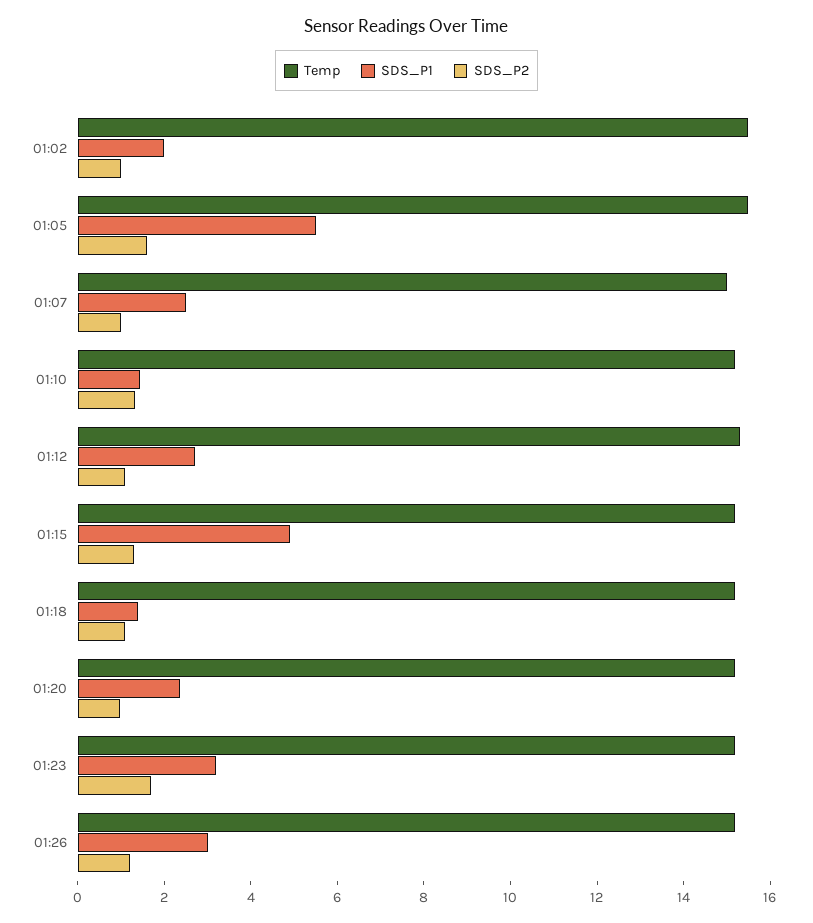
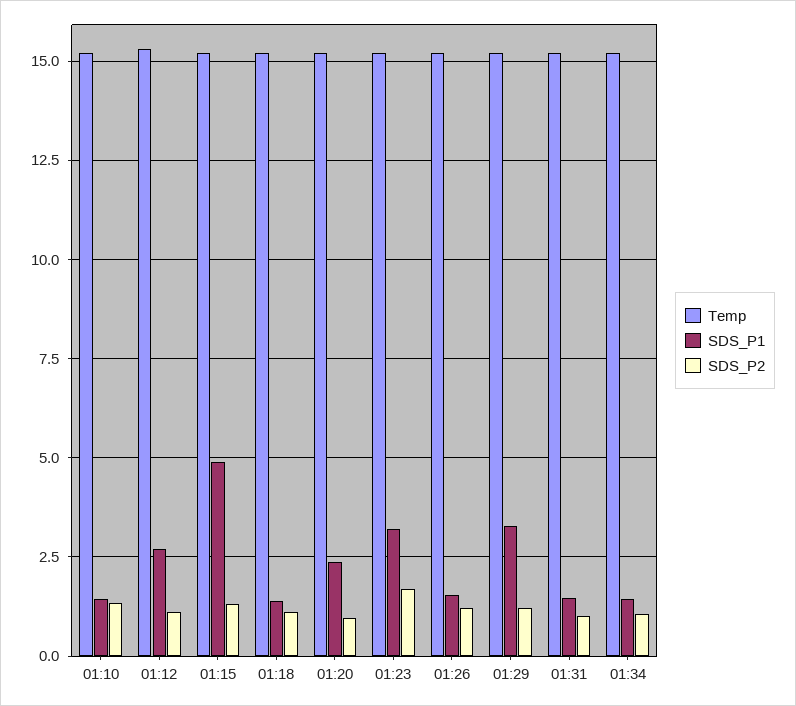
Temp, 01:02: 15.5 -> none
SDS_P1, 01:02: 2 -> none
SDS_P2, 01:02: 1 -> none
Temp, 01:05: 15.5 -> none
SDS_P1, 01:05: 5.5 -> none
SDS_P2, 01:05: 1.5 -> none
Temp, 01:07: 15 -> none
SDS_P1, 01:07: 2.5 -> none
SDS_P2, 01:07: 1 -> none
SDS_P1, 01:26: 3 -> 1.5
Temp, 01:29: none -> 15.25
SDS_P1, 01:29: none -> 3.25
SDS_P2, 01:29: none -> 1.25
Temp, 01:31: none -> 15.25
SDS_P1, 01:31: none -> 1.5
SDS_P2, 01:31: none -> 1
Temp, 01:34: none -> 15.25
SDS_P1, 01:34: none -> 1.5
SDS_P2, 01:34: none -> 1

